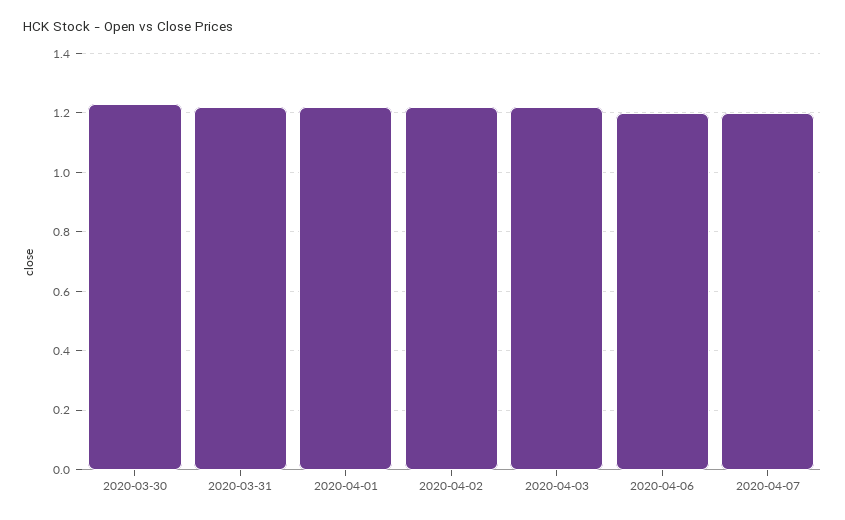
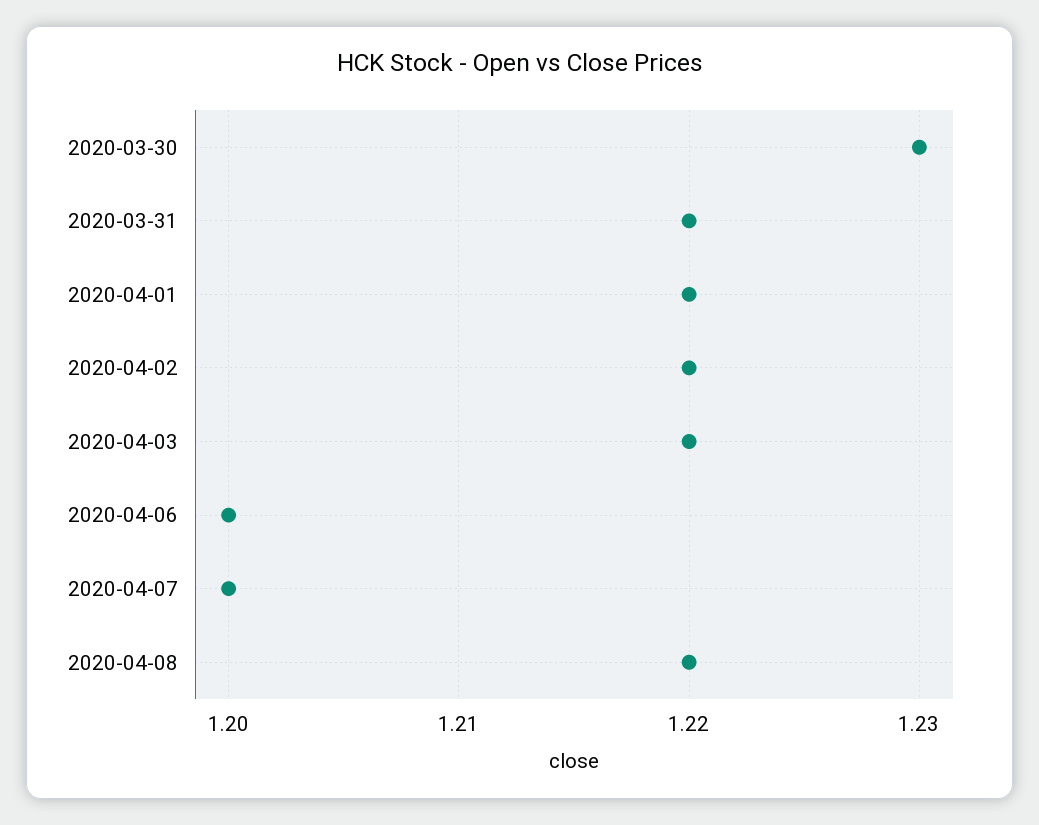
2020-04-08: none -> 1.22

